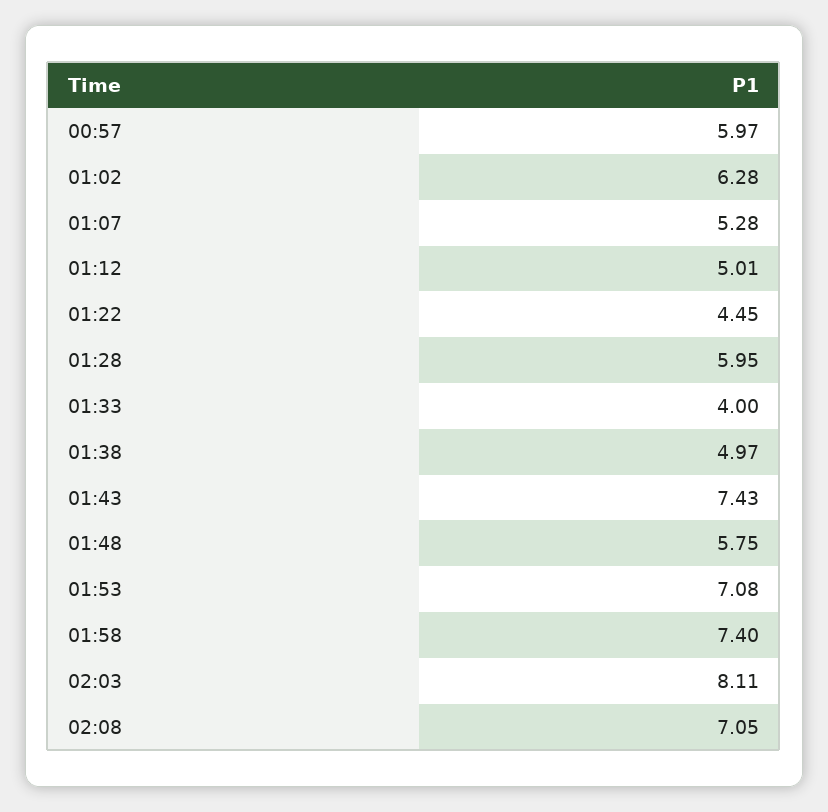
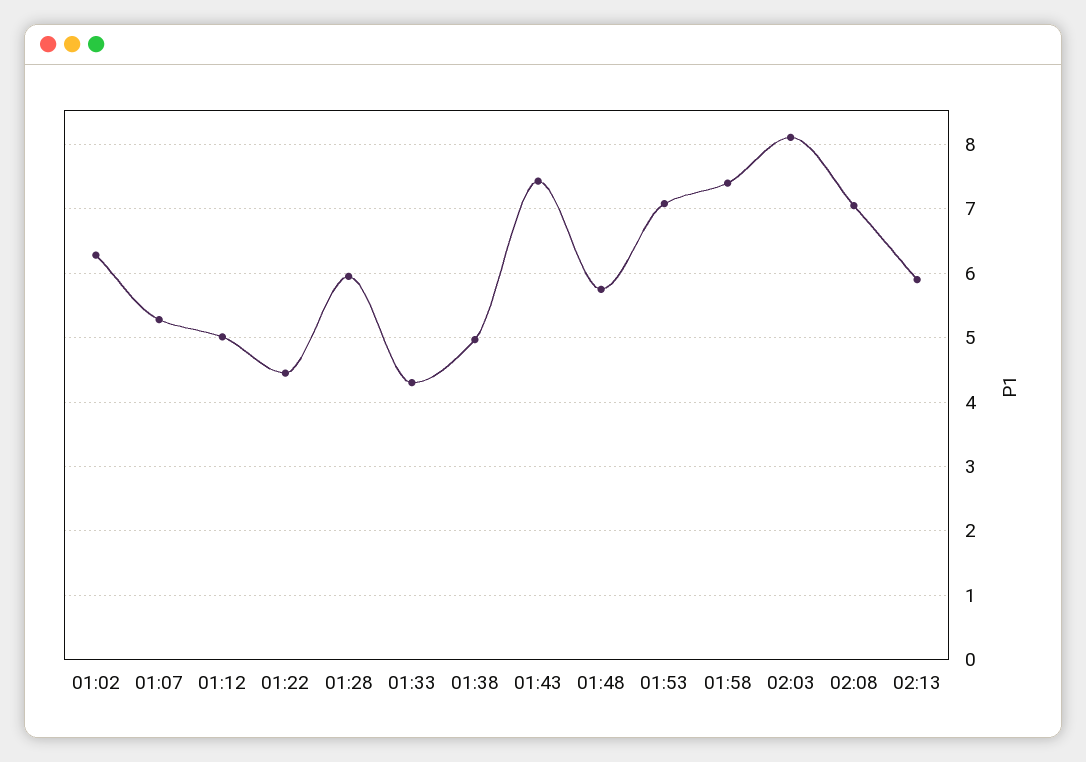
00:57: 5.97 -> none
01:33: 4 -> 4.3
02:13: none -> 5.9

